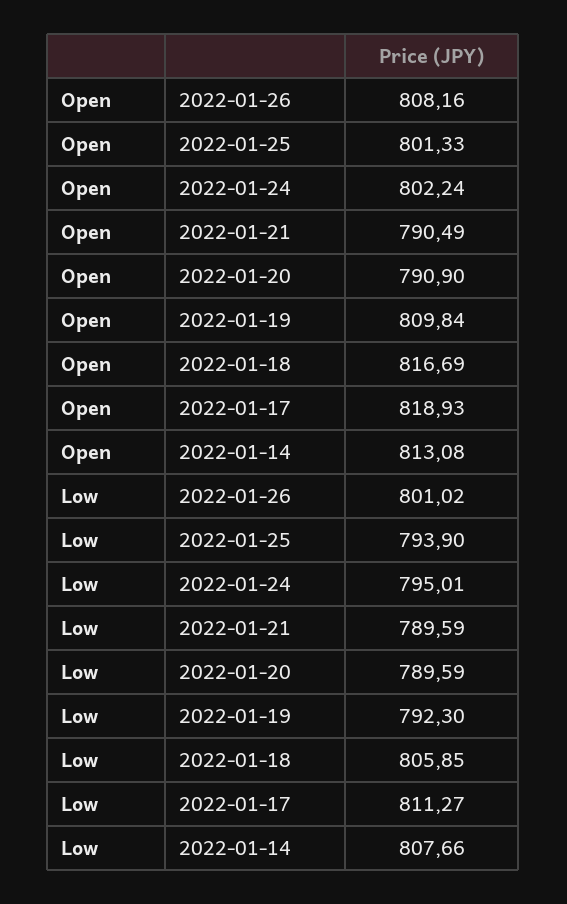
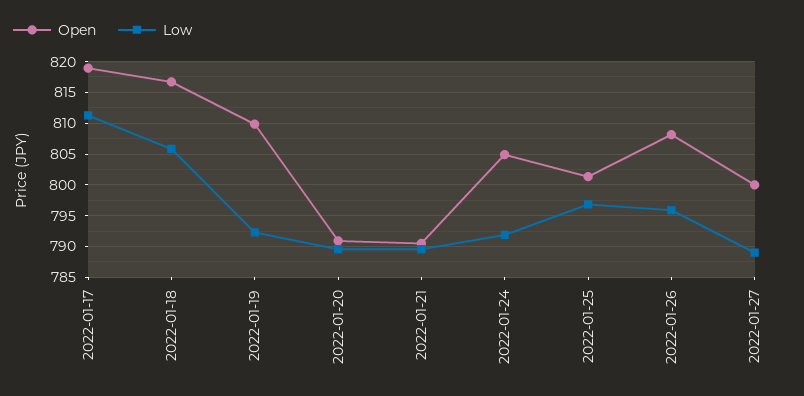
Open, 2022-01-24: 802.24 -> 805
Open, 2022-01-14: 813.08 -> none
Low, 2022-01-26: 801.02 -> 796
Low, 2022-01-25: 793.9 -> 797
Low, 2022-01-24: 795.01 -> 792
Low, 2022-01-14: 807.66 -> none
Open, 2022-01-27: none -> 800
Low, 2022-01-27: none -> 789

